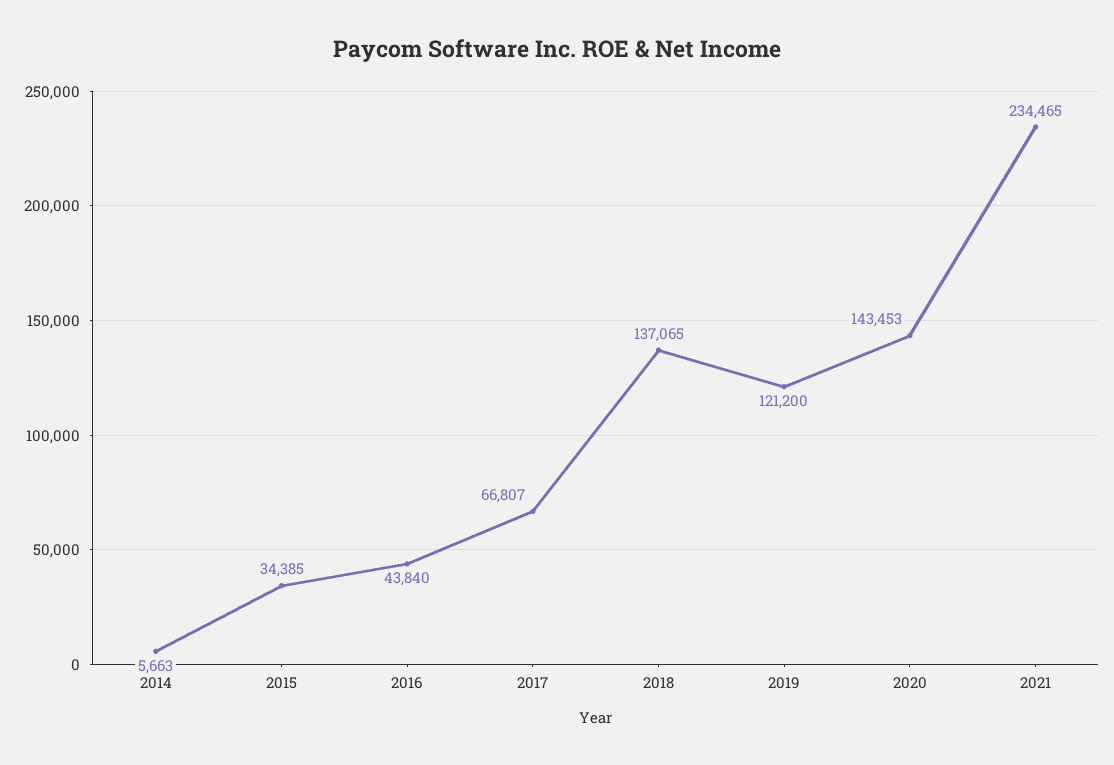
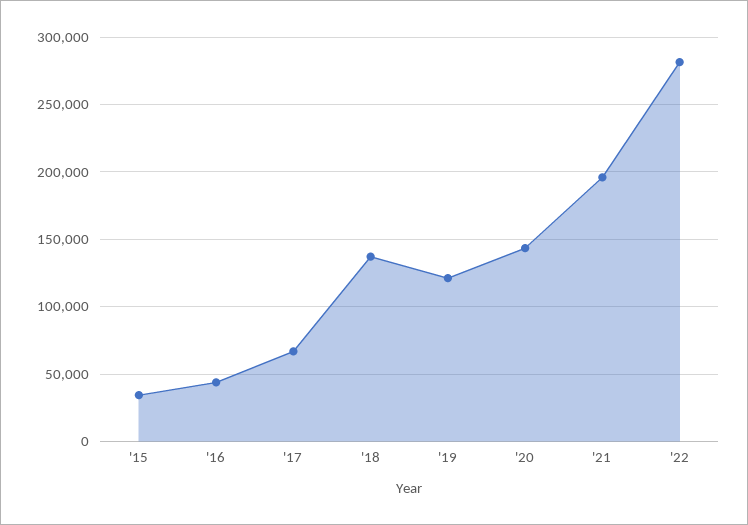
2014: 5663 -> none
2021: 234465 -> 195000
'22: none -> 280000

